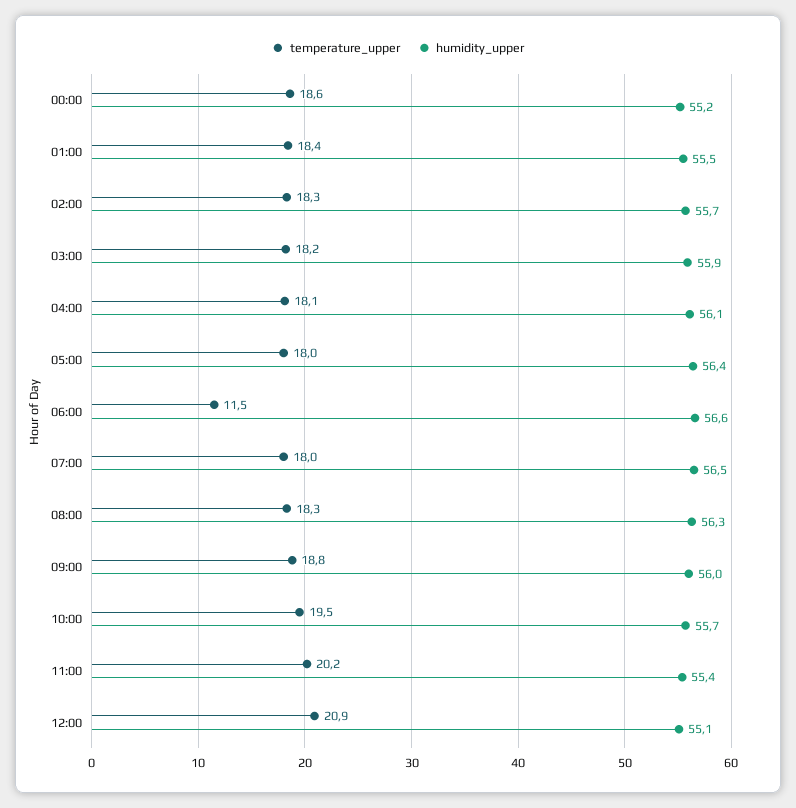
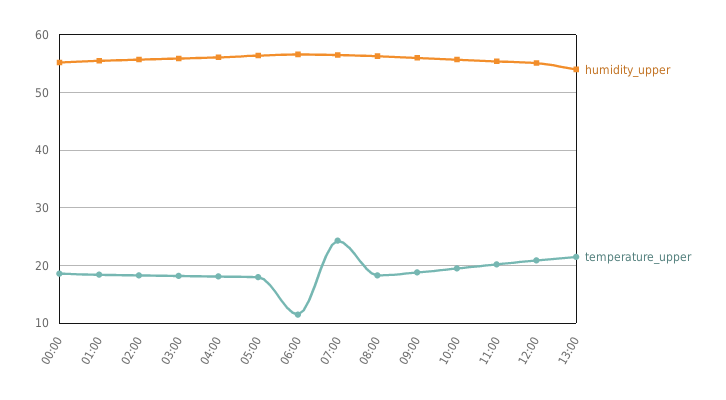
temperature_upper, 07:00: 18 -> 24
humidity_upper, 13:00: none -> 54
temperature_upper, 13:00: none -> 22

